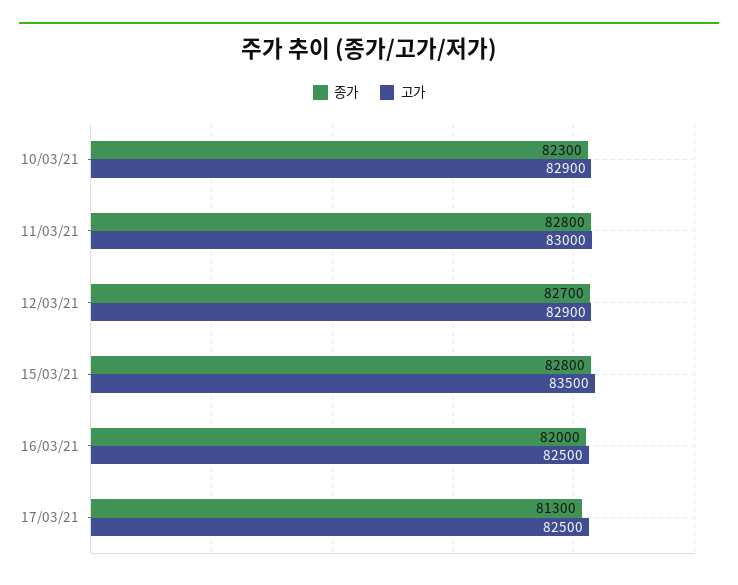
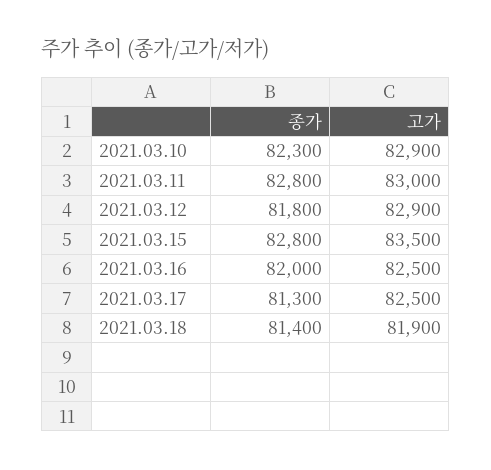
종가, 12/03/21: 82700 -> 81800
종가, 2021.03.18: none -> 81400
고가, 2021.03.18: none -> 81900

